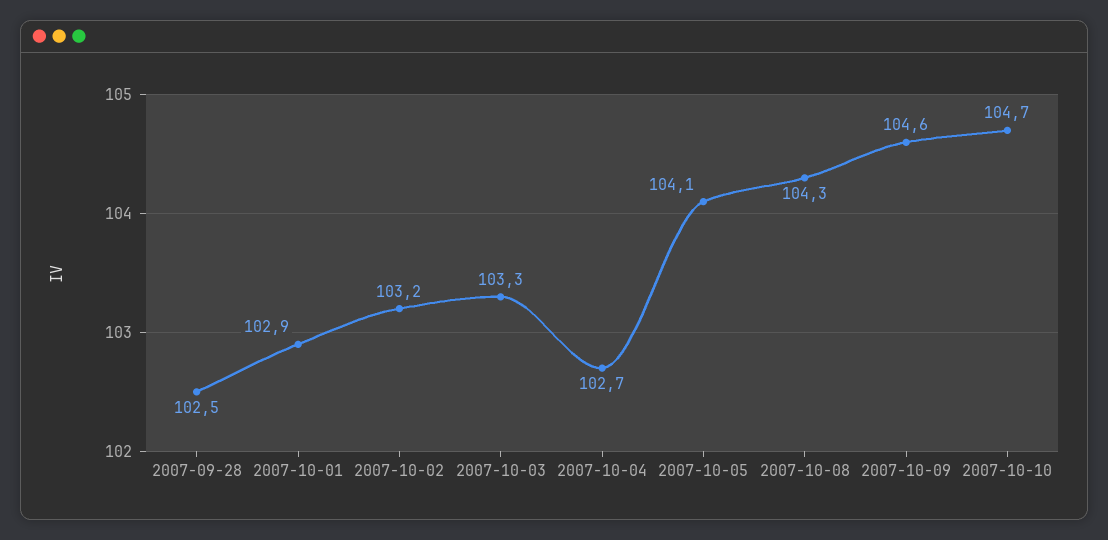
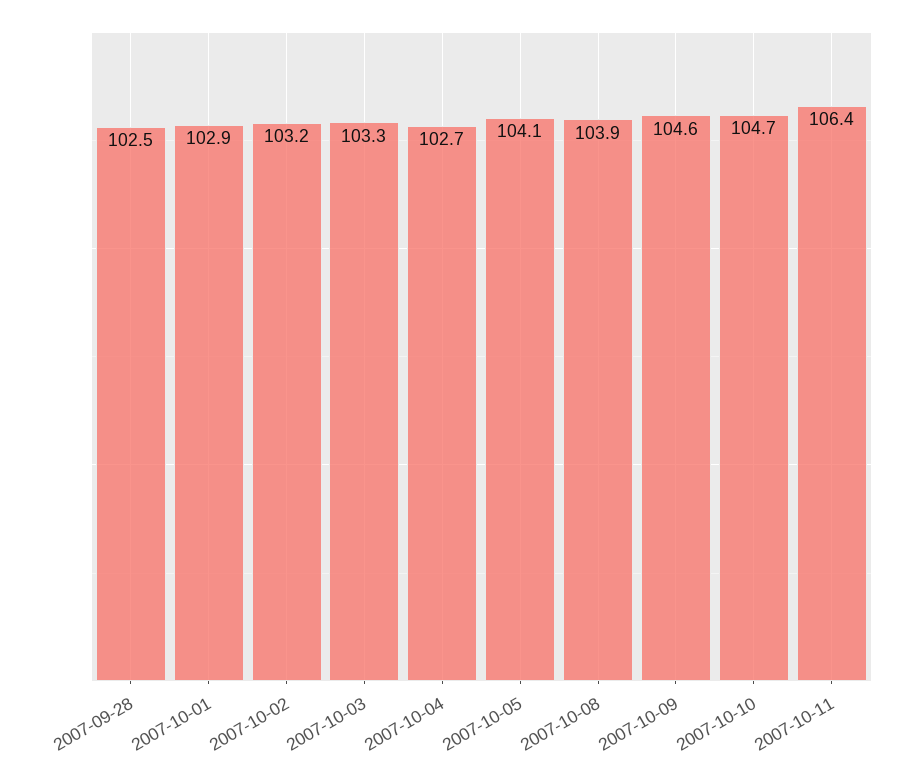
2007-10-08: 104.3 -> 103.9
2007-10-11: none -> 106.4

